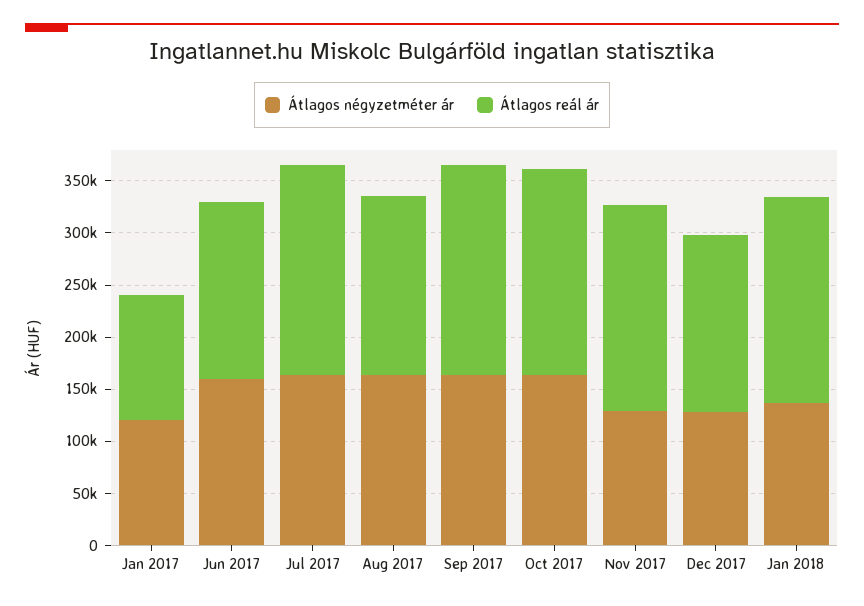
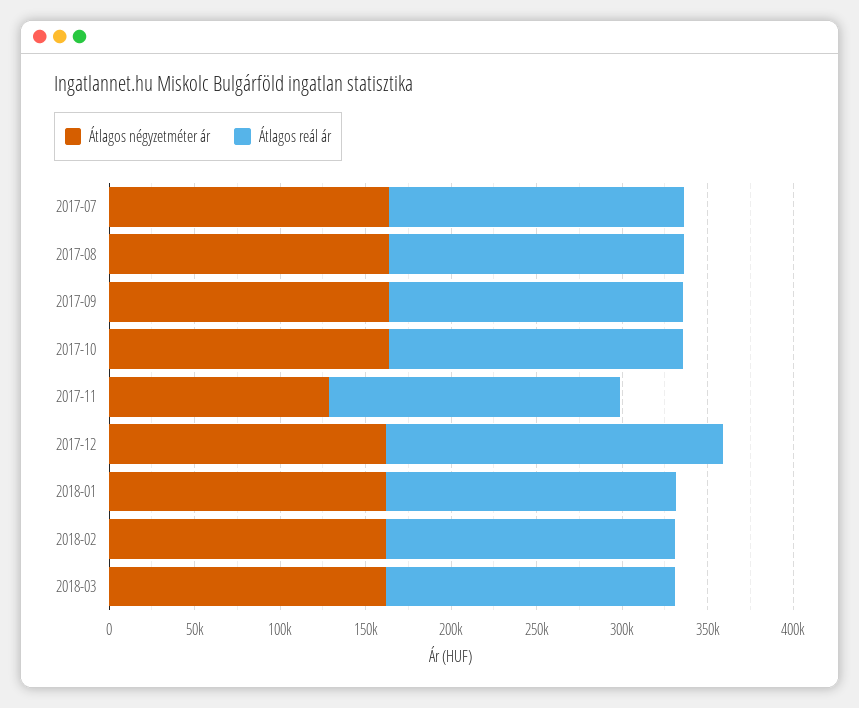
Átlagos négyzetméter ár, Jan 2017: 120000 -> none
Átlagos reál ár, Jan 2017: 120000 -> none
Átlagos négyzetméter ár, Jun 2017: 160000 -> none
Átlagos reál ár, Jun 2017: 170000 -> none
Átlagos reál ár, Jul 2017: 200000 -> 170000
Átlagos reál ár, Sep 2017: 200000 -> 170000
Átlagos reál ár, Oct 2017: 200000 -> 170000
Átlagos reál ár, Nov 2017: 200000 -> 170000
Átlagos négyzetméter ár, Dec 2017: 130000 -> 160000
Átlagos reál ár, Dec 2017: 170000 -> 200000
Átlagos négyzetméter ár, Jan 2018: 140000 -> 160000
Átlagos reál ár, Jan 2018: 200000 -> 170000
Átlagos négyzetméter ár, 2018-02: none -> 160000
Átlagos reál ár, 2018-02: none -> 170000
Átlagos négyzetméter ár, 2018-03: none -> 160000
Átlagos reál ár, 2018-03: none -> 170000

